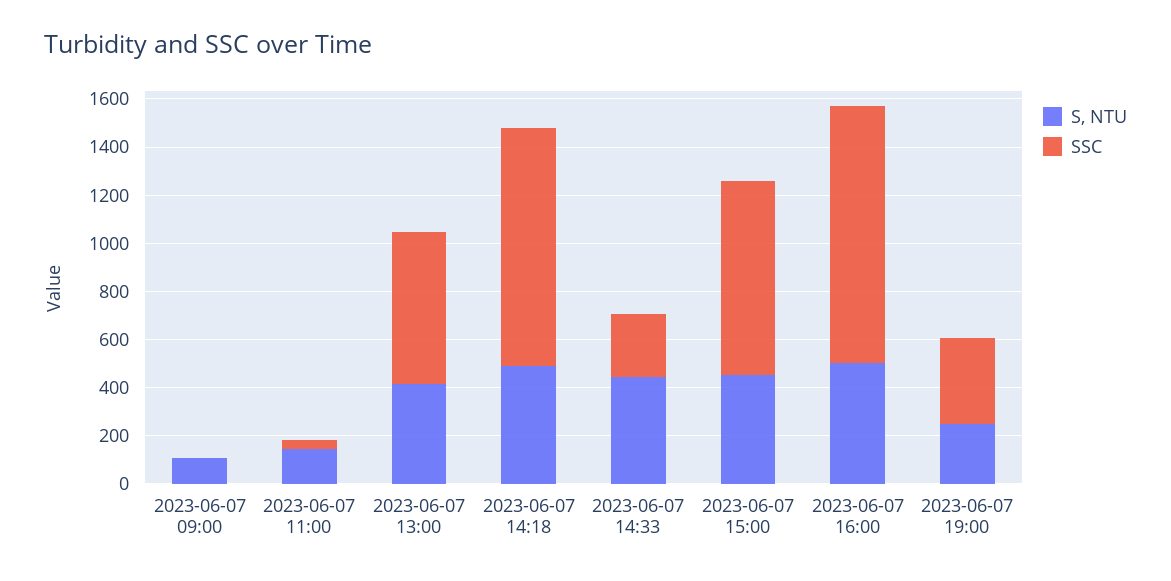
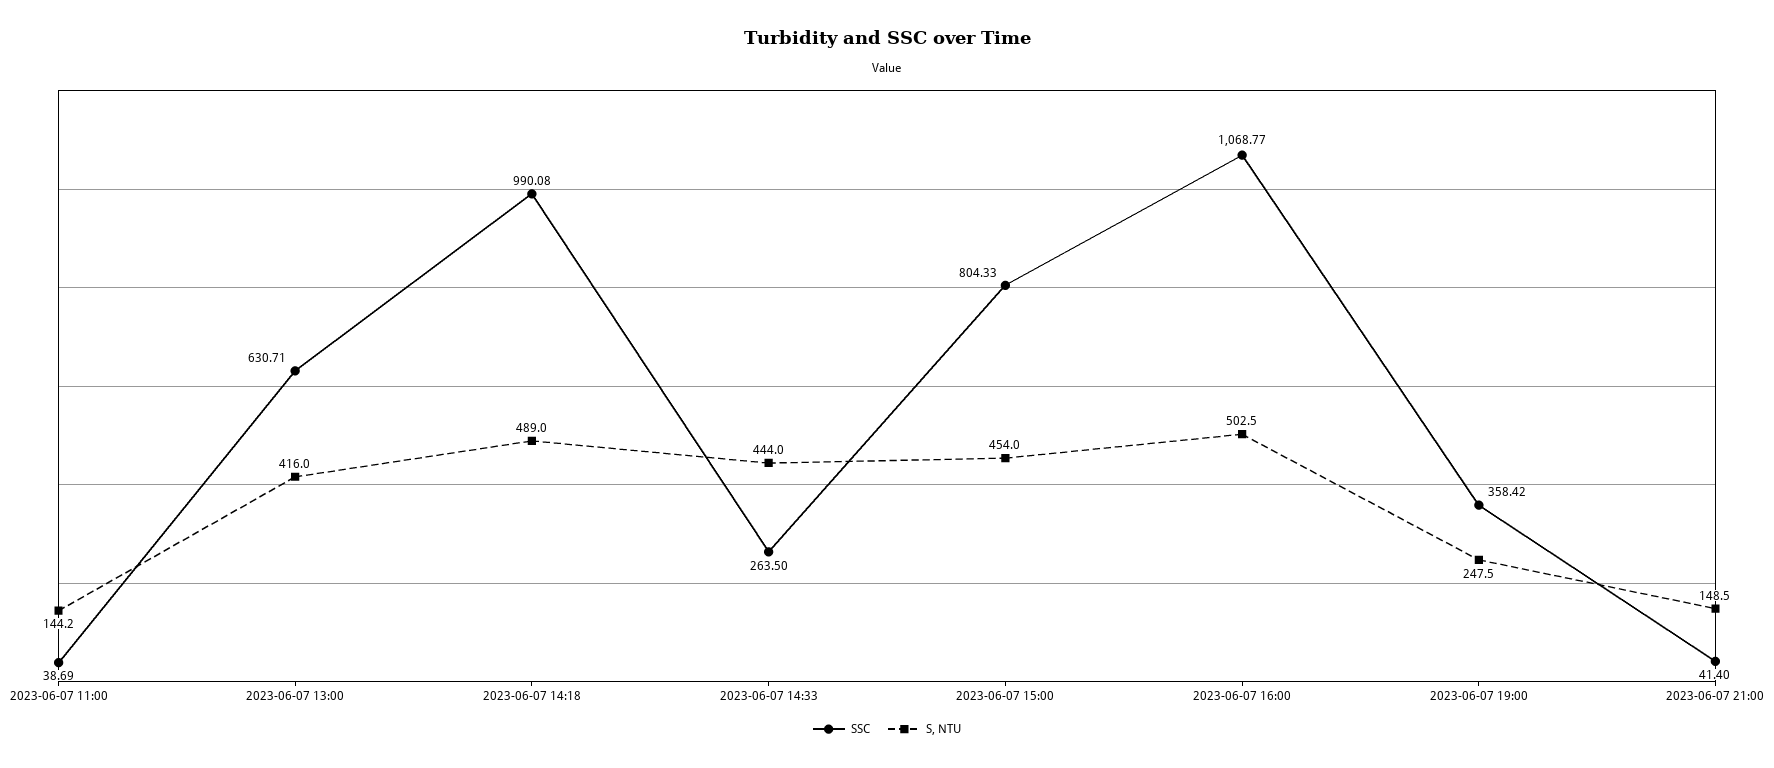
S, NTU, 2023-06-07 09:00: 100 -> none
SSC, 2023-06-07 09:00: 0 -> none
SSC, 2023-06-07 21:00: none -> 41.4
S, NTU, 2023-06-07 21:00: none -> 148.5

